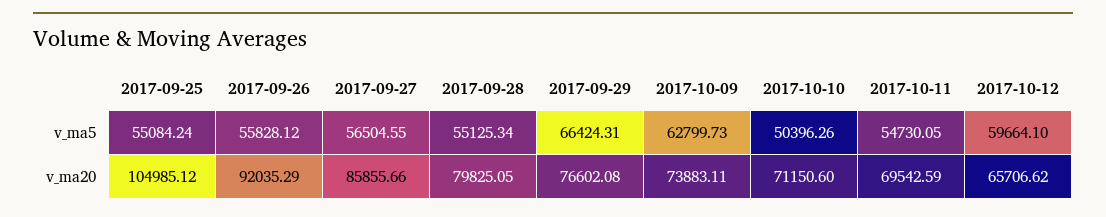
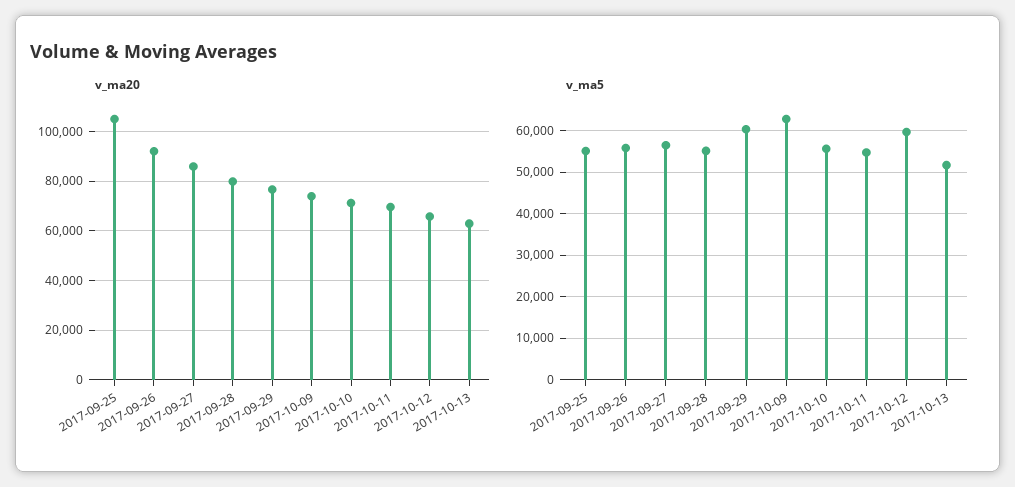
v_ma5, 2017-09-29: 66424.31 -> 60000
v_ma5, 2017-10-10: 50396.26 -> 56000
v_ma20, 2017-10-13: none -> 62500
v_ma5, 2017-10-13: none -> 52000

